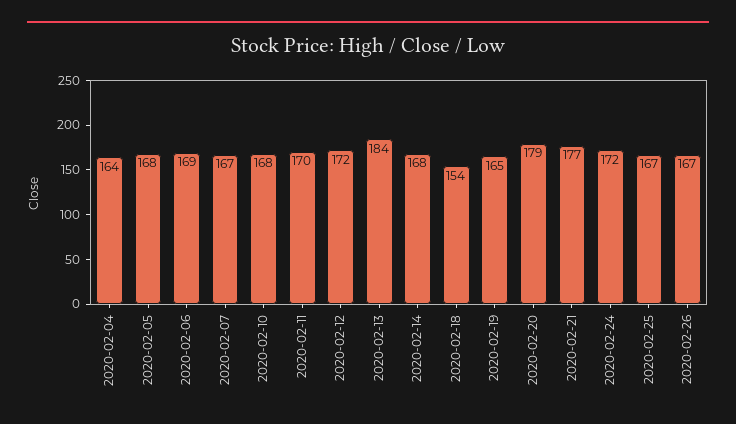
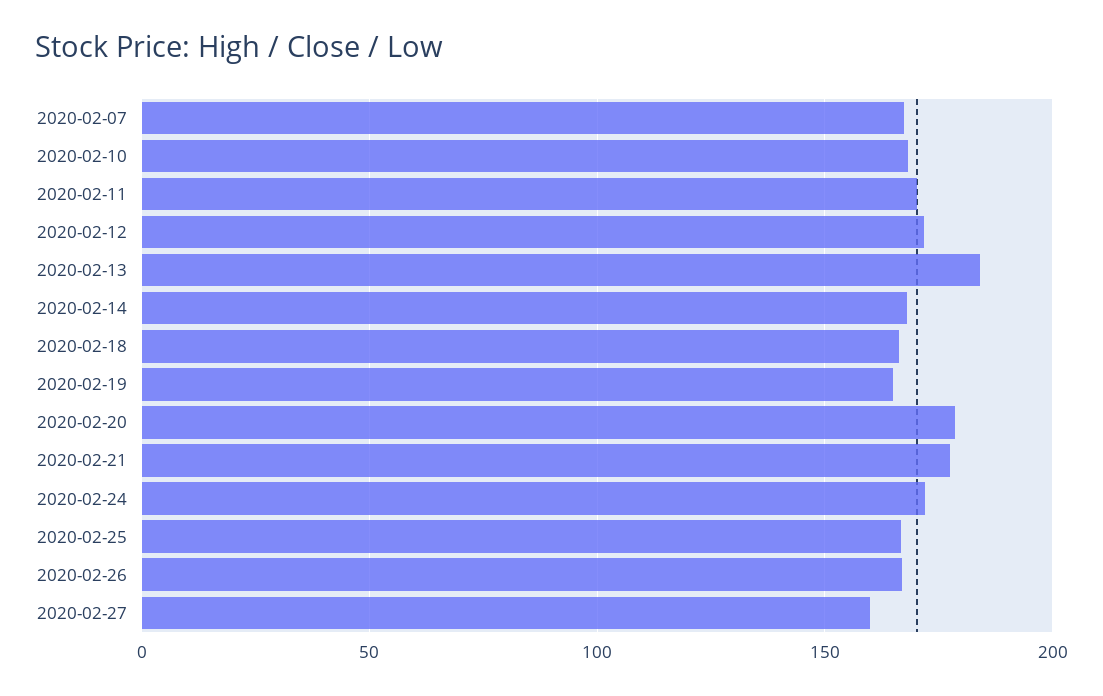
2020-02-04: 164 -> none
2020-02-05: 168 -> none
2020-02-06: 169 -> none
2020-02-18: 154 -> 165
2020-02-27: none -> 160

